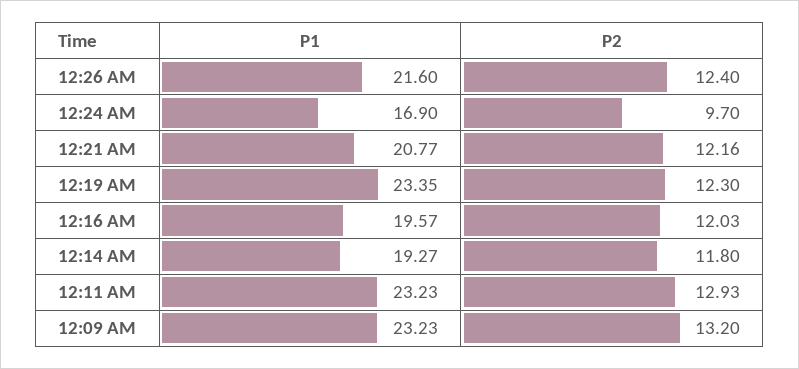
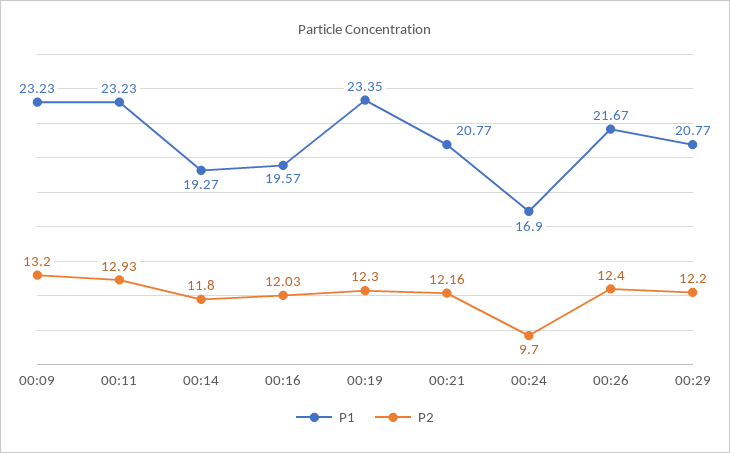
P1, 12:26 AM: 21.6 -> 21.67
P1, 00:29: none -> 20.77
P2, 00:29: none -> 12.2

